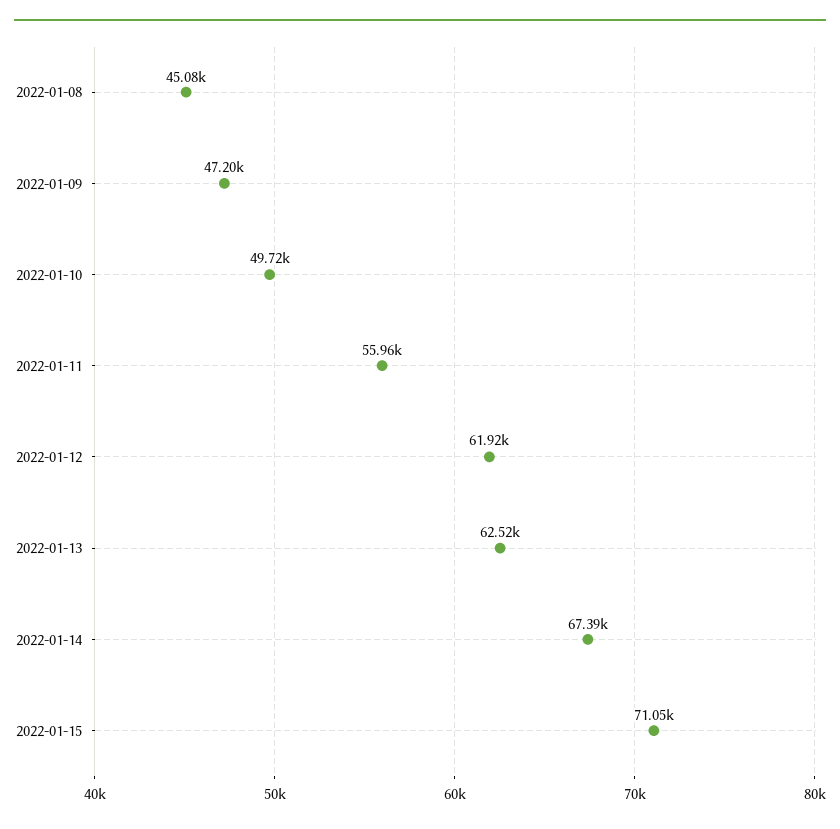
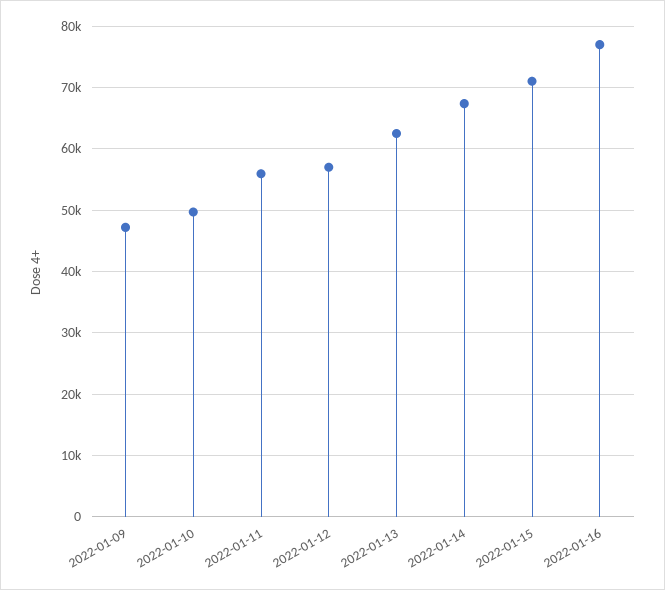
2022-01-08: 45080 -> none
2022-01-12: 61920 -> 57000
2022-01-16: none -> 77000

